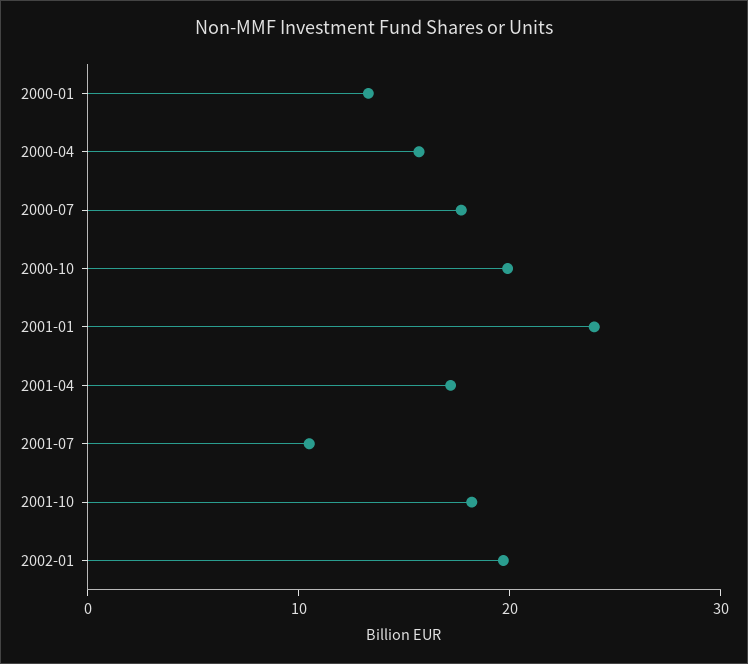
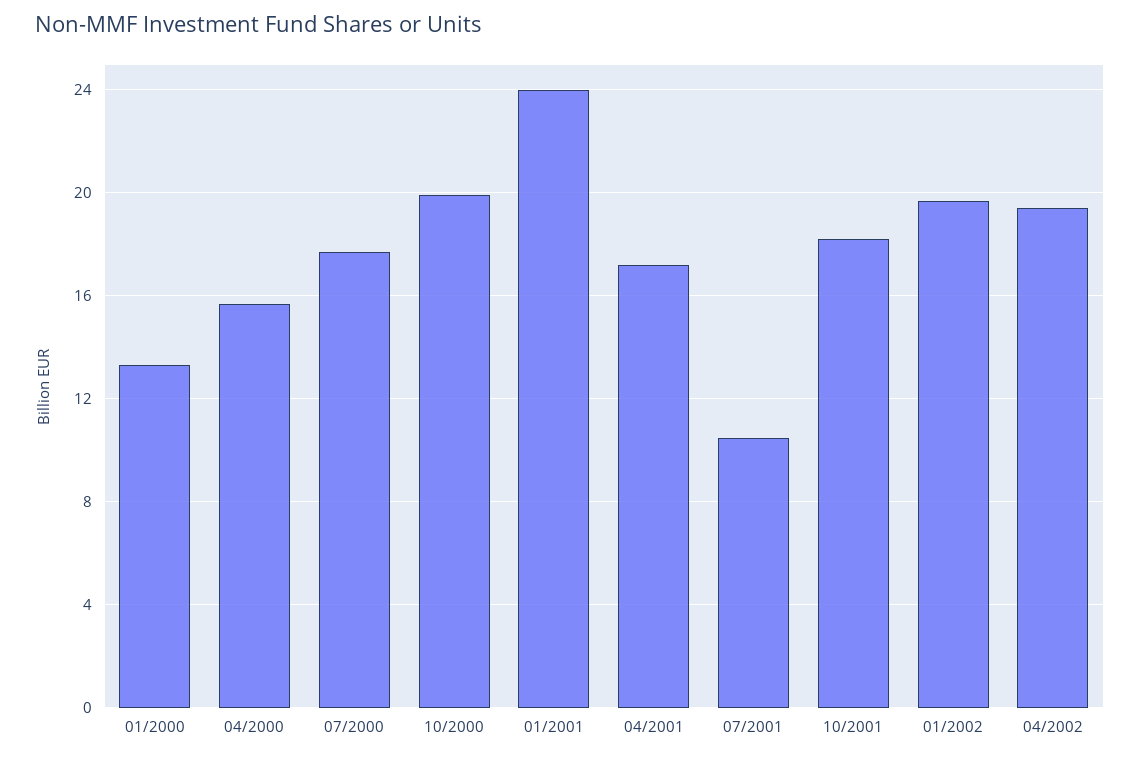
04/2002: none -> 19.5

